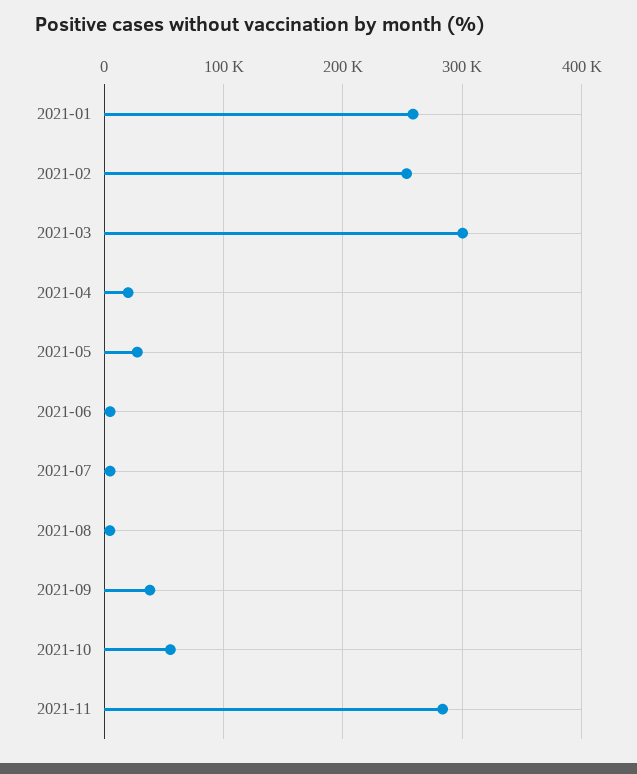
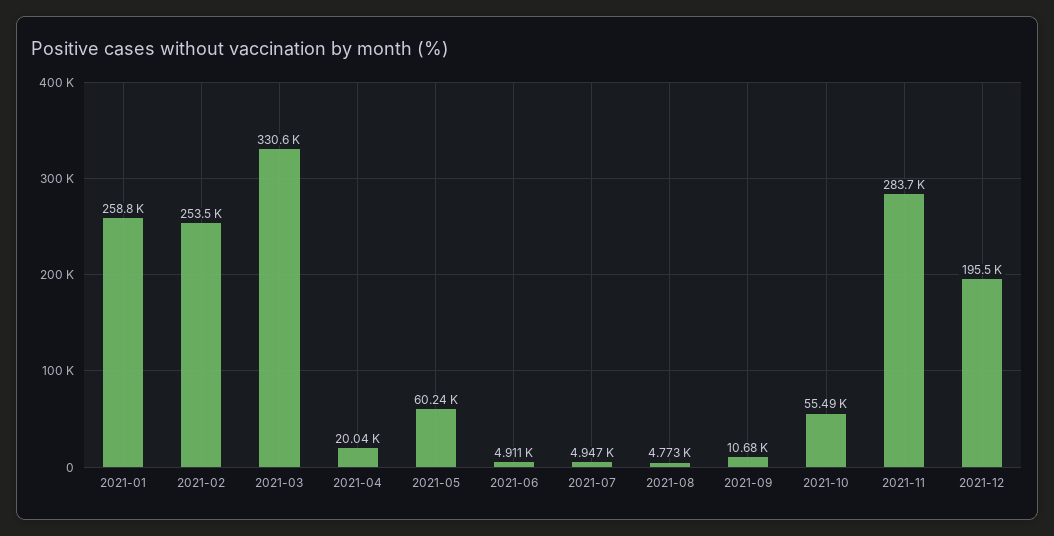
2021-03: 300000 -> 330600
2021-05: 30000 -> 60240
2021-09: 40000 -> 10680
2021-12: none -> 195500

